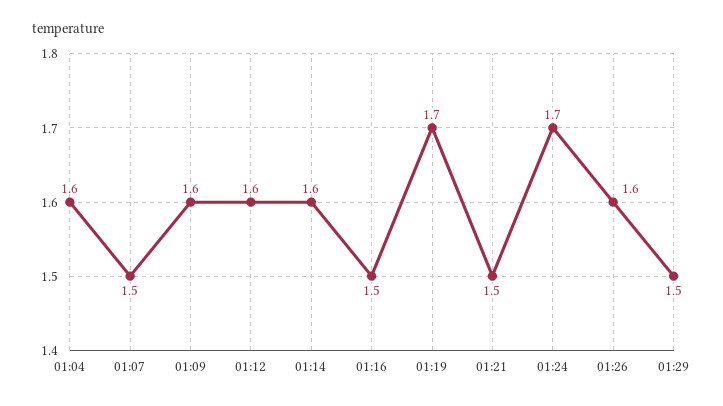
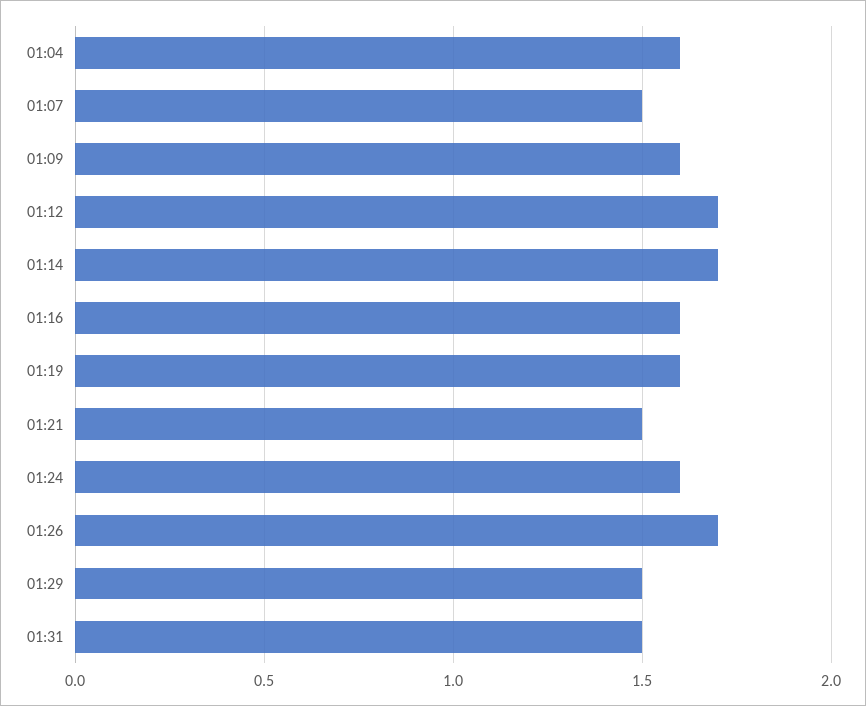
01:12: 1.6 -> 1.7
01:14: 1.6 -> 1.7
01:16: 1.5 -> 1.6
01:19: 1.7 -> 1.6
01:24: 1.7 -> 1.6
01:26: 1.6 -> 1.7
01:31: none -> 1.5

